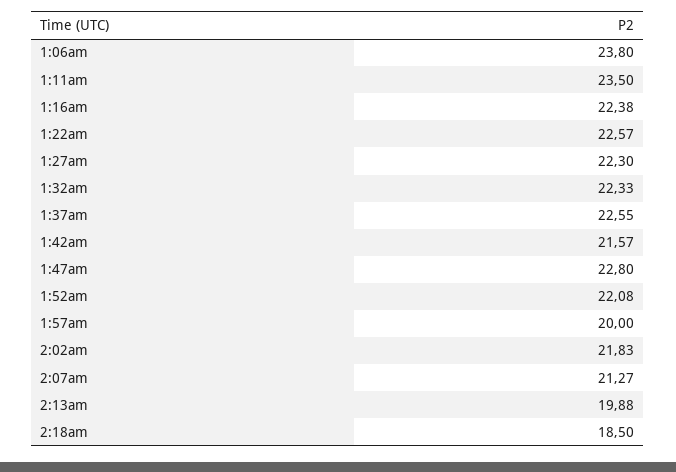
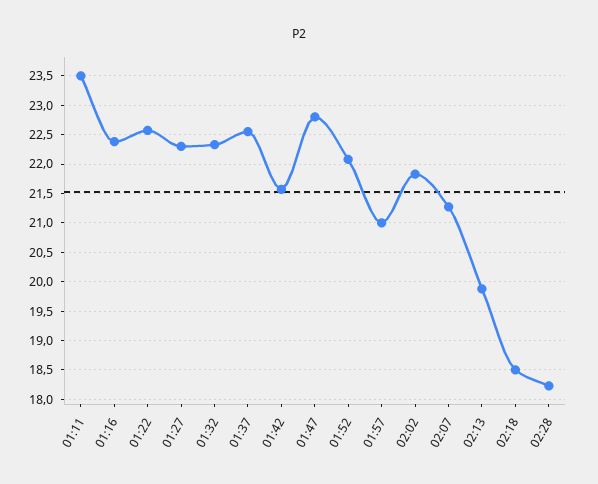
1:06am: 23.8 -> none
1:57am: 20 -> 21
02:28: none -> 18.25

